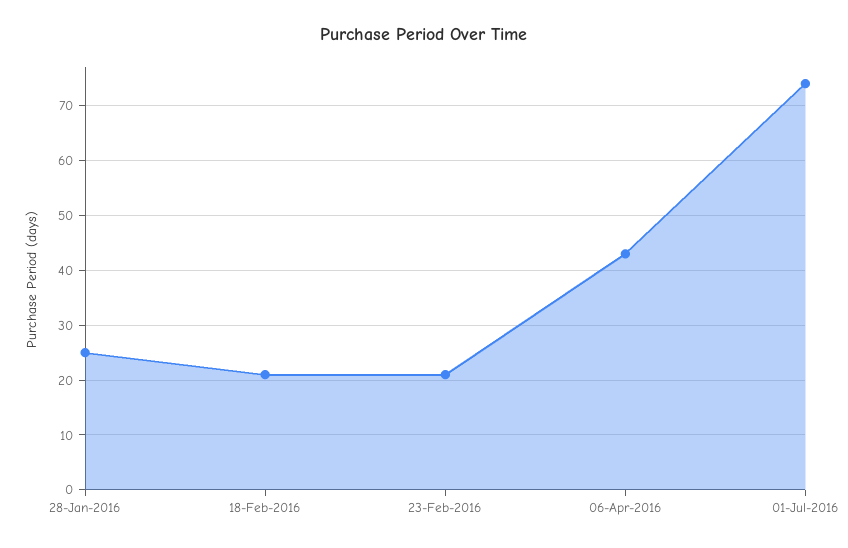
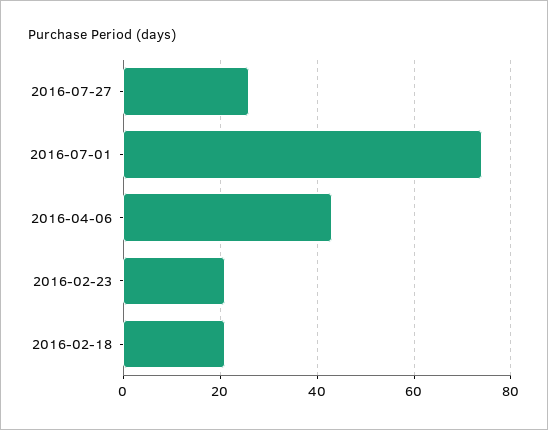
28-Jan-2016: 25 -> none
2016-07-27: none -> 25

